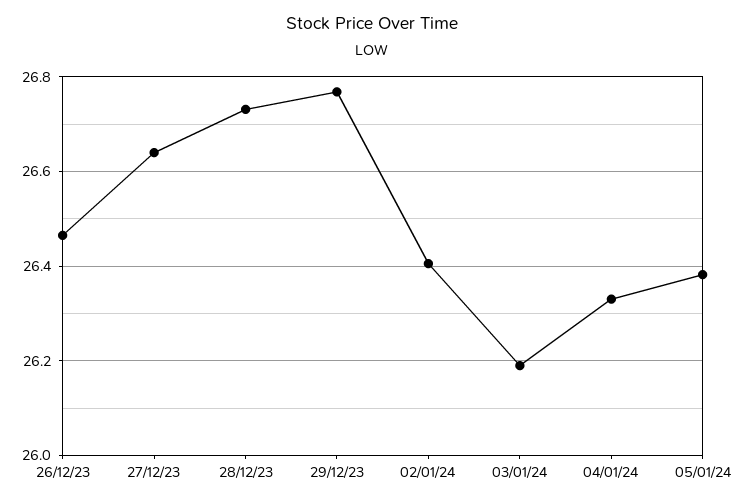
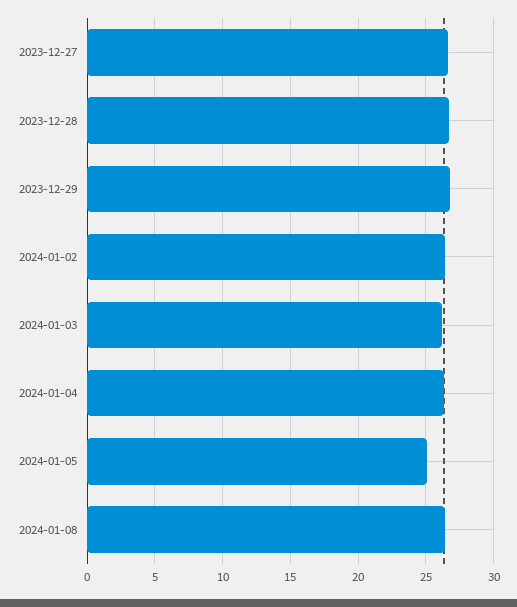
26/12/23: 26.46 -> none
05/01/24: 26.38 -> 25
2024-01-08: none -> 26.5

